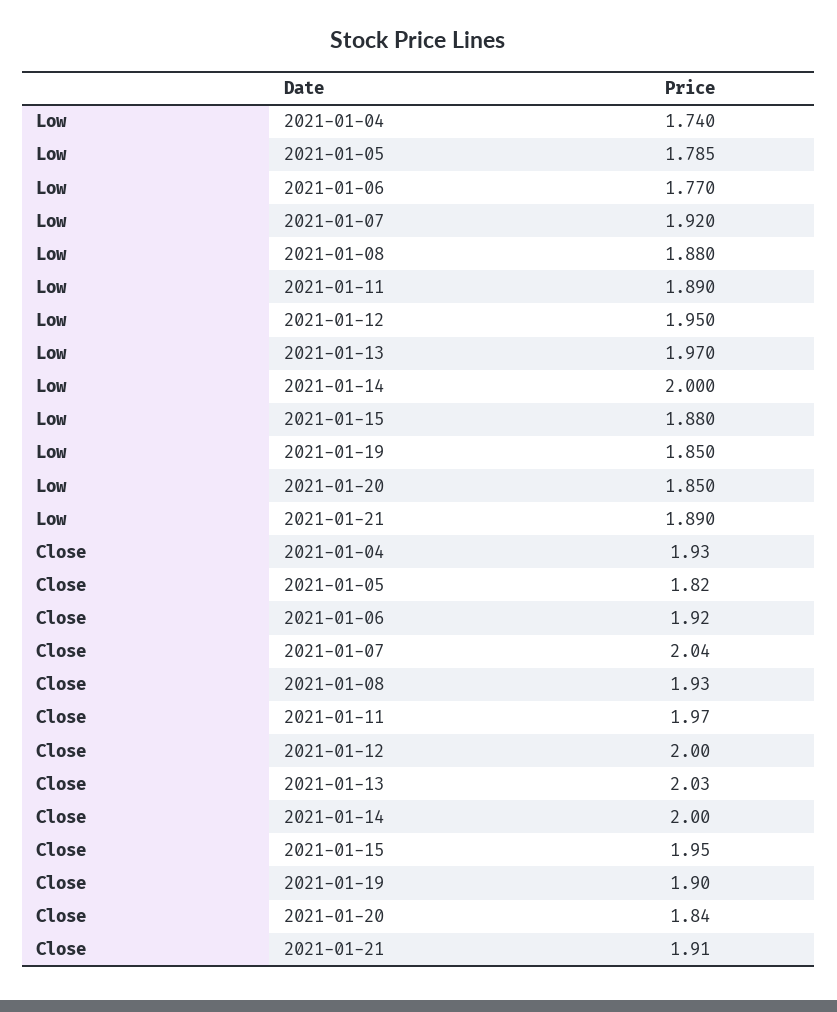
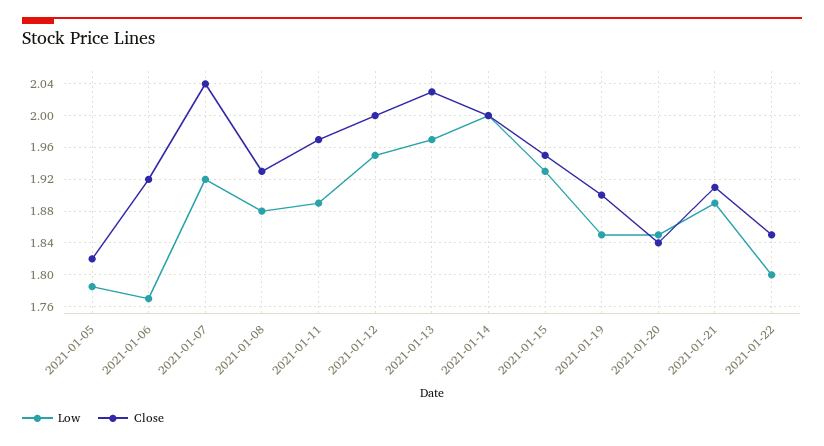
Low, 2021-01-04: 1.74 -> none
Low, 2021-01-15: 1.88 -> 1.93
Close, 2021-01-04: 1.93 -> none
Low, 2021-01-22: none -> 1.8
Close, 2021-01-22: none -> 1.85

